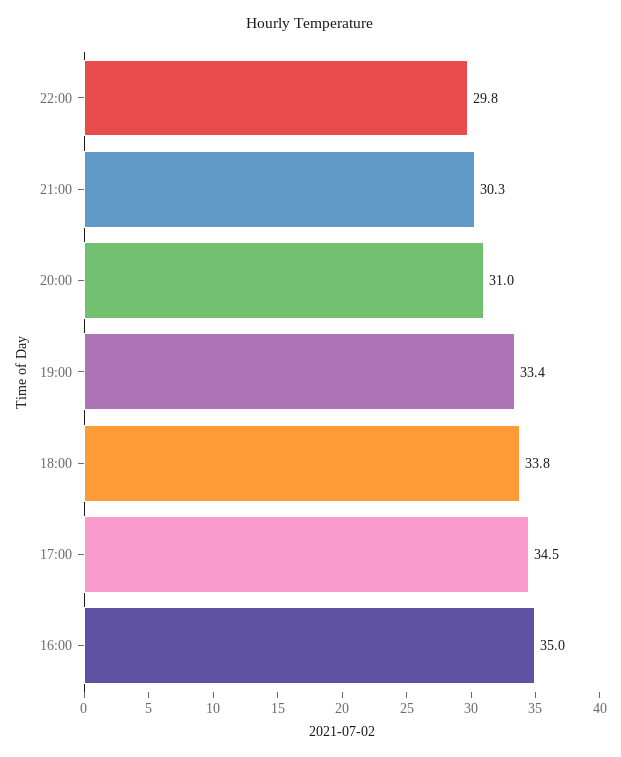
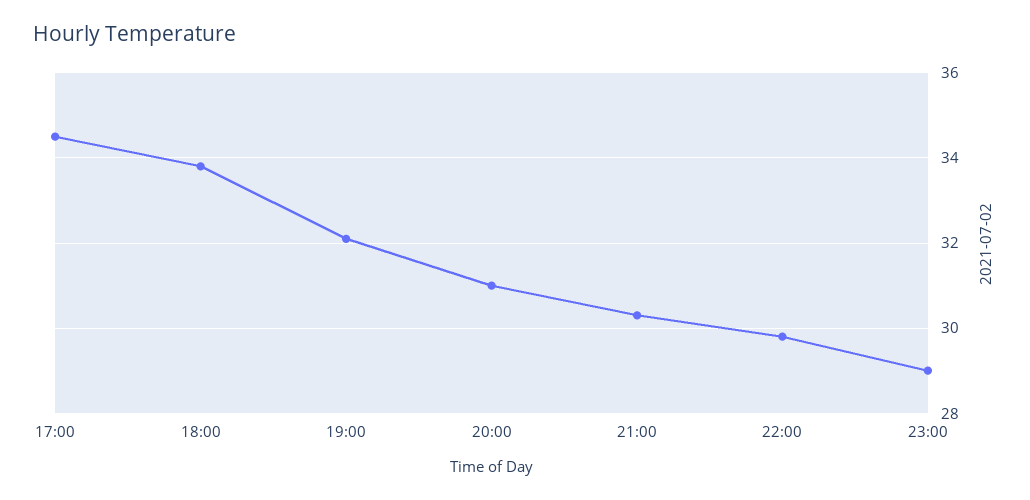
19:00: 33.4 -> 32
16:00: 35 -> none
23:00: none -> 29

